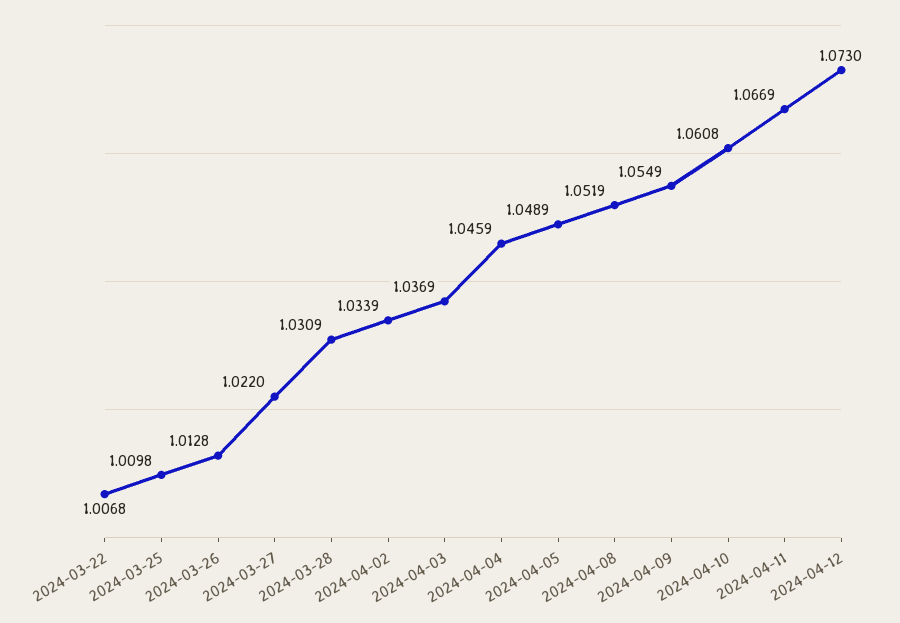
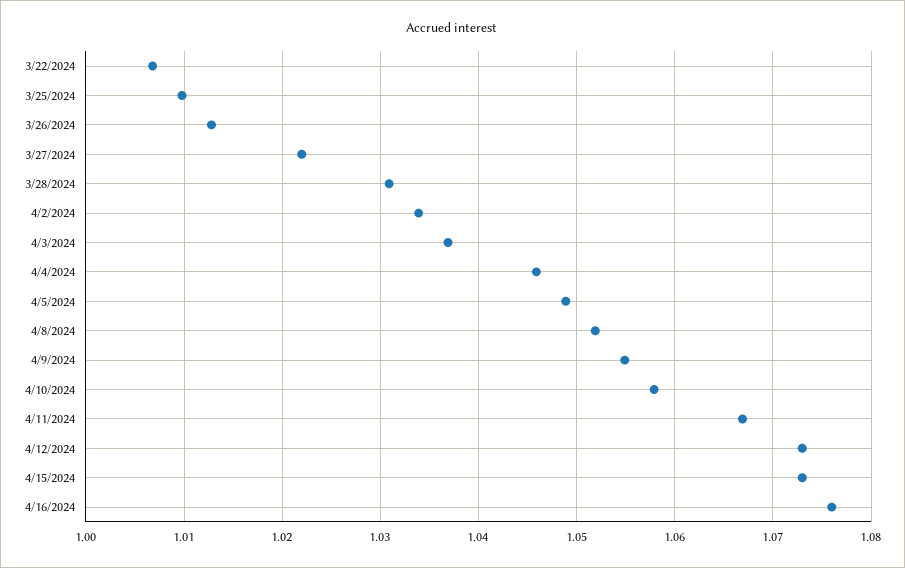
2024-04-10: 1.0608 -> 1.058
4/15/2024: none -> 1.073
4/16/2024: none -> 1.076

